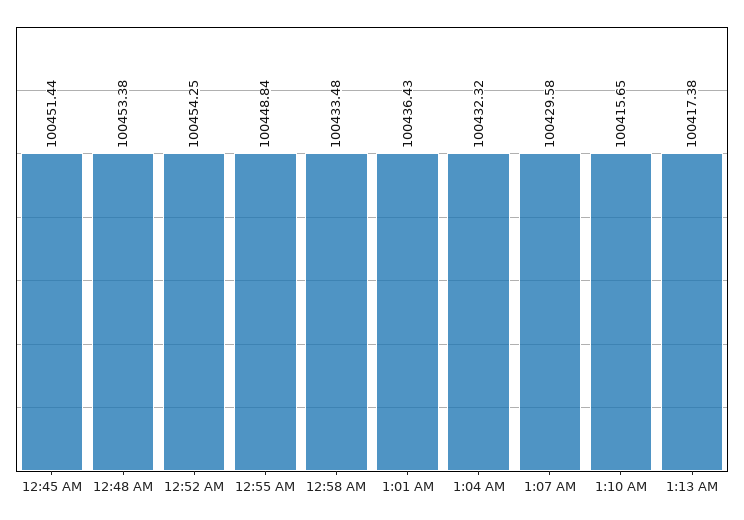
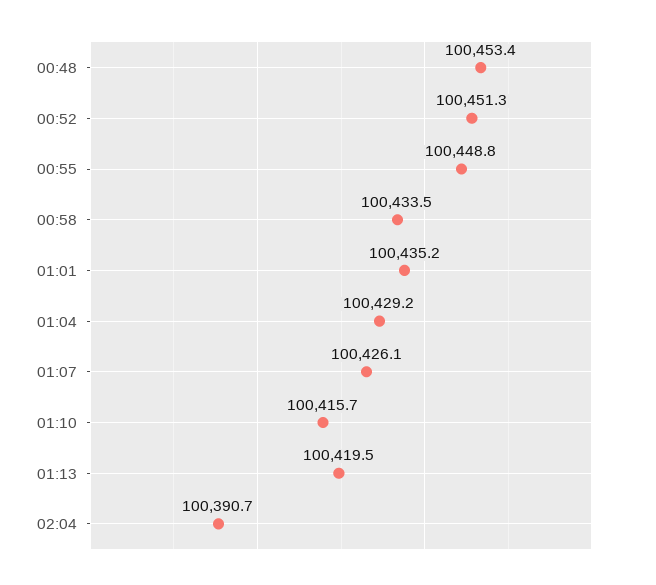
12:45 AM: 100451.44 -> none
12:52 AM: 100454.25 -> 100451.3
1:01 AM: 100436.43 -> 100435.2
1:04 AM: 100432.32 -> 100429.2
1:07 AM: 100429.58 -> 100426.1
1:13 AM: 100417.38 -> 100419.5
02:04: none -> 100390.7

